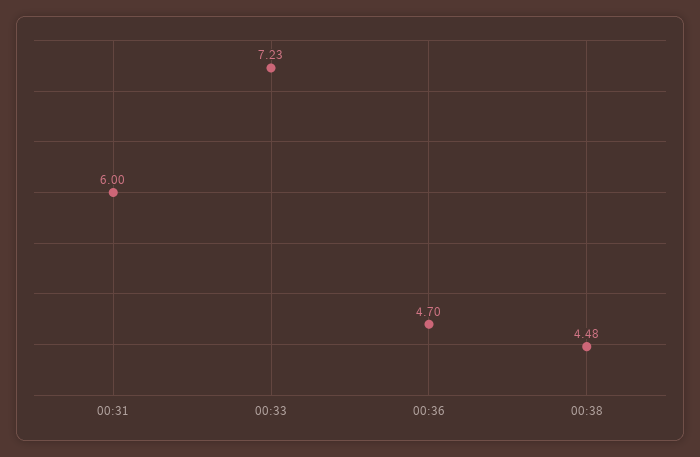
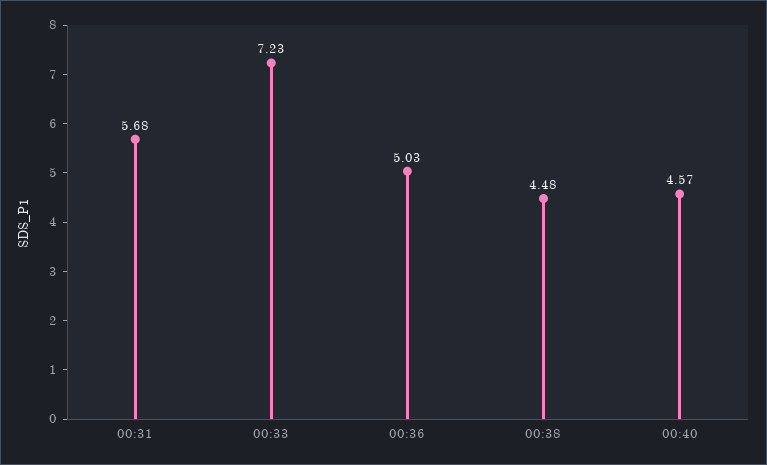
00:31: 6 -> 5.68
00:36: 4.7 -> 5.03
00:40: none -> 4.57

